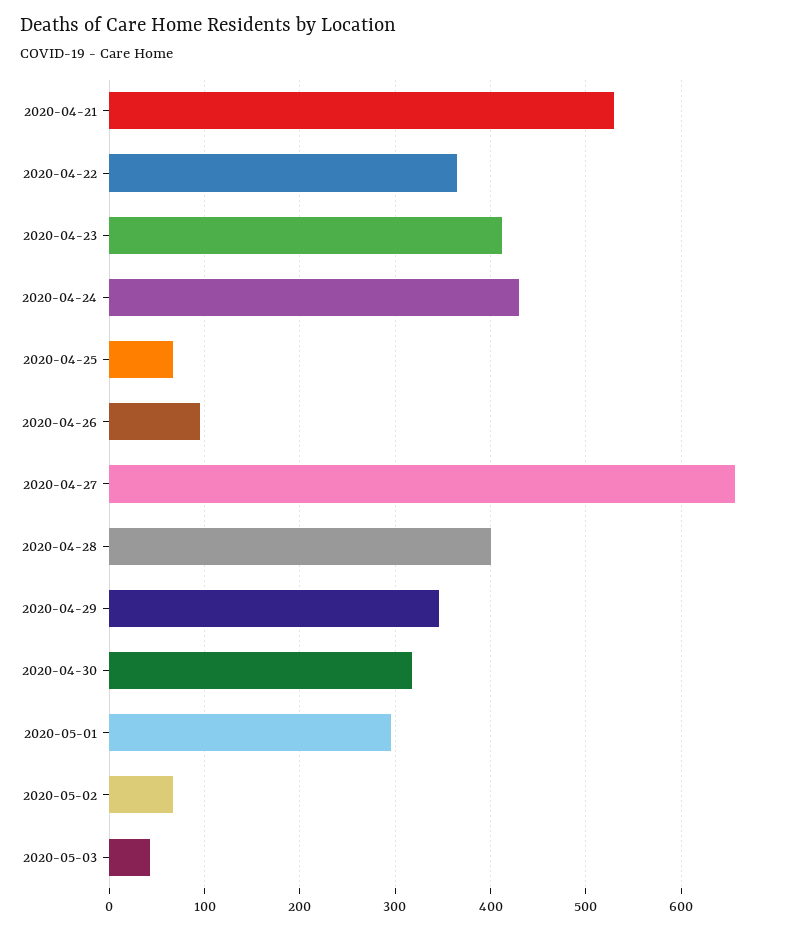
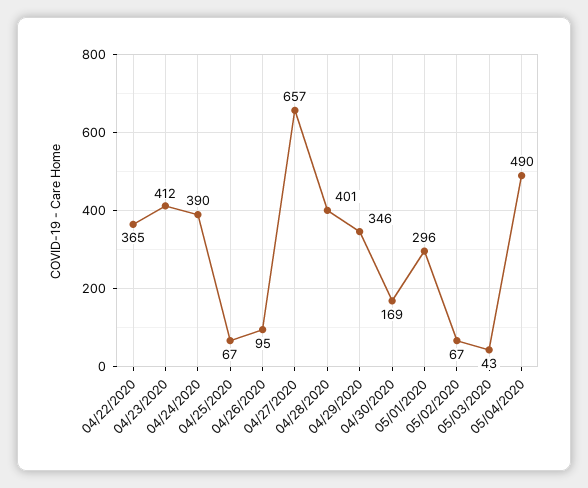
2020-04-21: 530 -> none
2020-04-24: 430 -> 390
2020-04-30: 320 -> 169
05/04/2020: none -> 490

